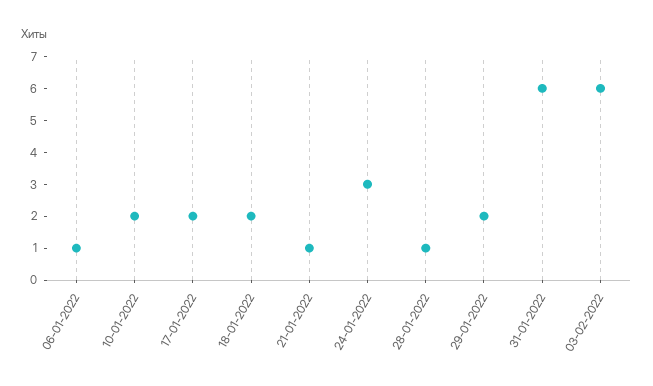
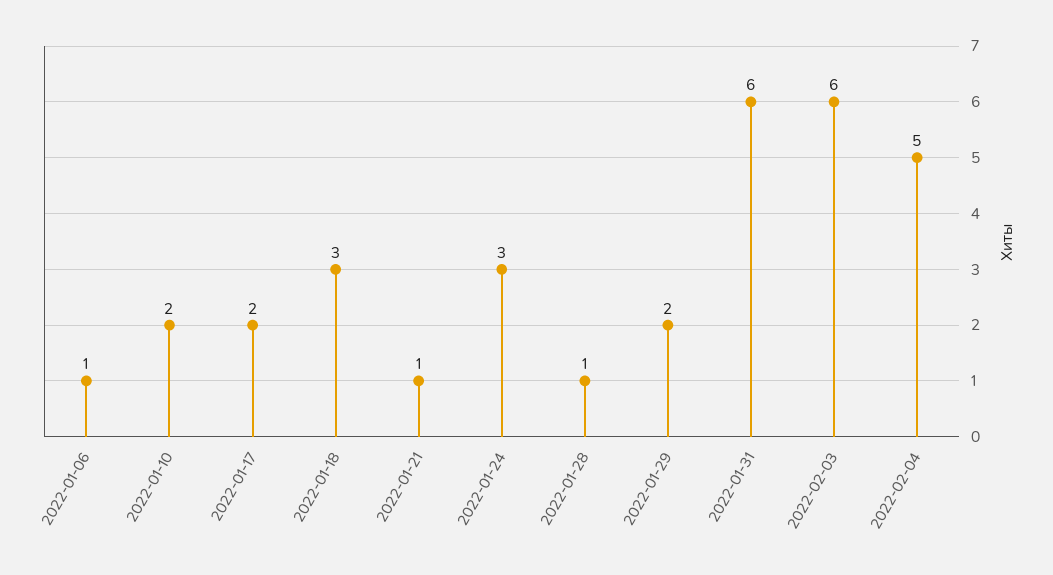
18-01-2022: 2 -> 3
2022-02-04: none -> 5

